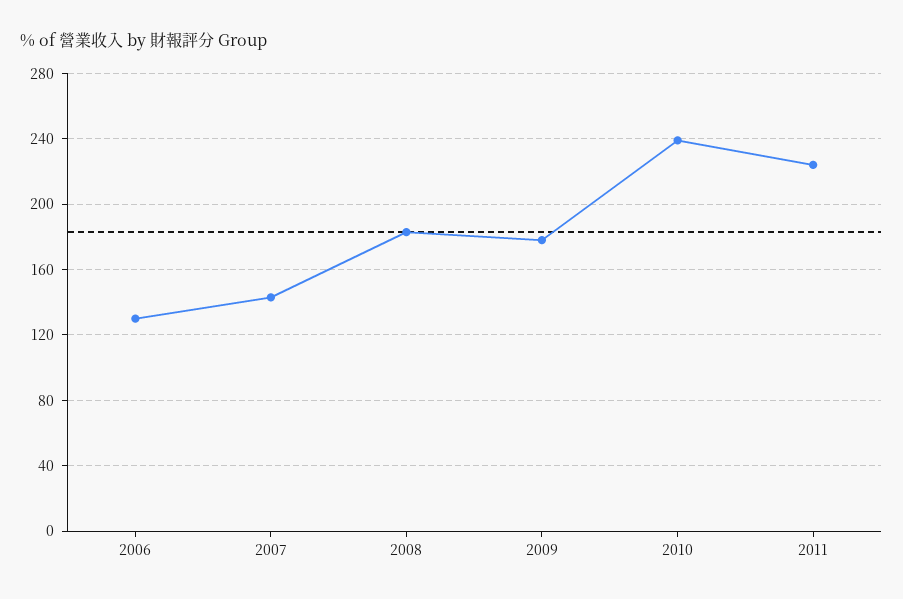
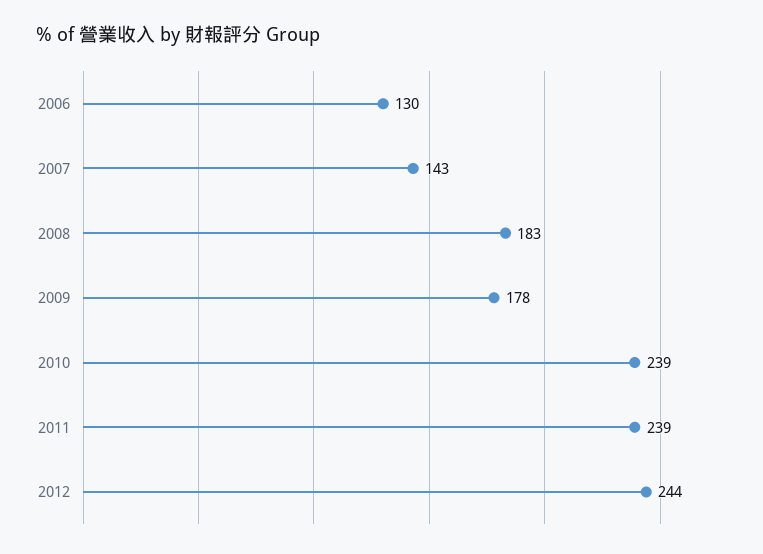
2011: 225 -> 239
2012: none -> 244

